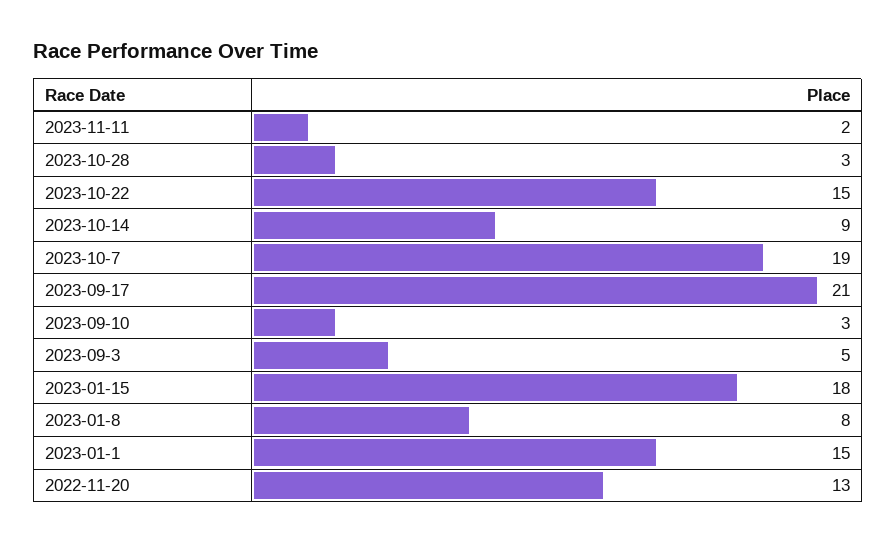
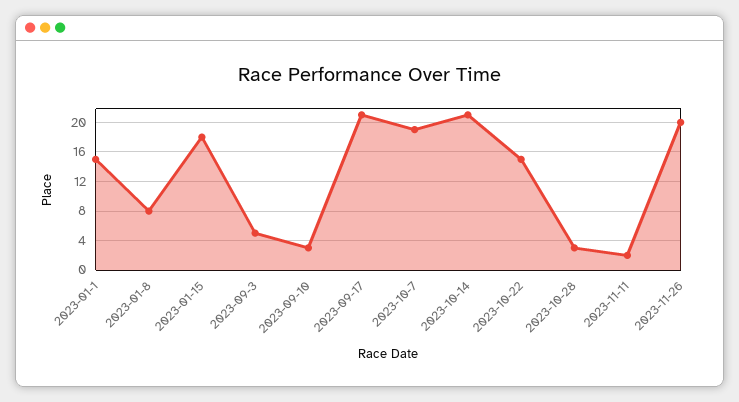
2023-10-14: 9 -> 21
2022-11-20: 13 -> none
2023-11-26: none -> 20

